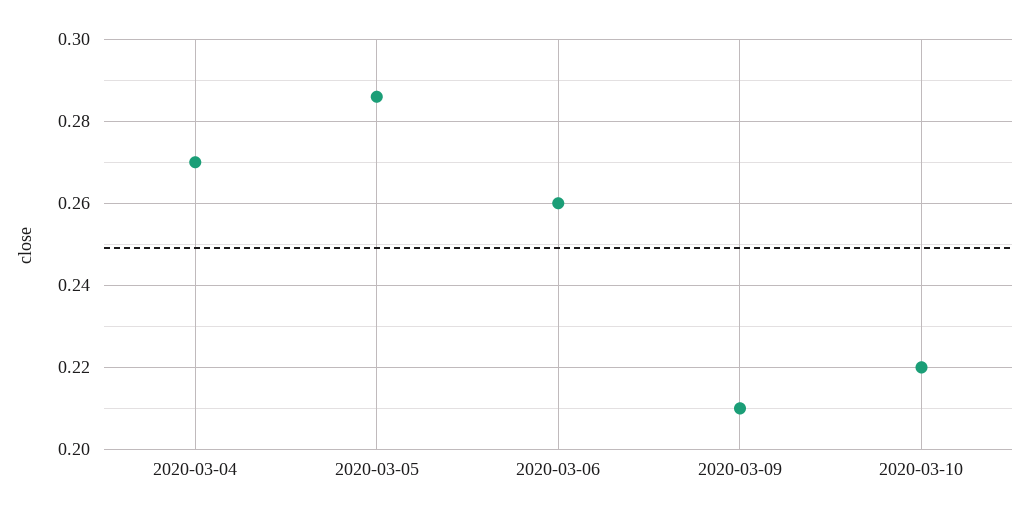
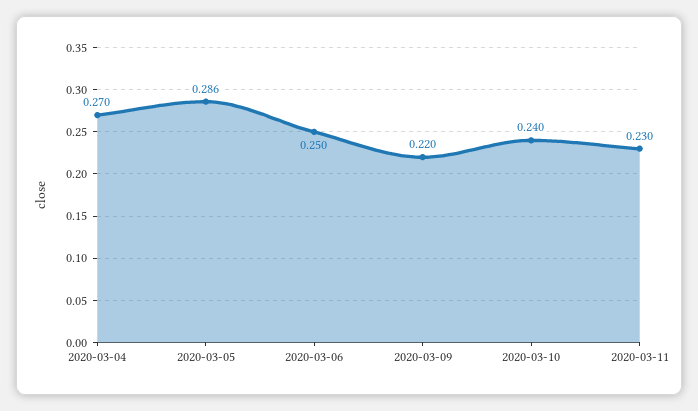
2020-03-06: 0.26 -> 0.25
2020-03-09: 0.21 -> 0.22
2020-03-10: 0.22 -> 0.24
2020-03-11: none -> 0.23

